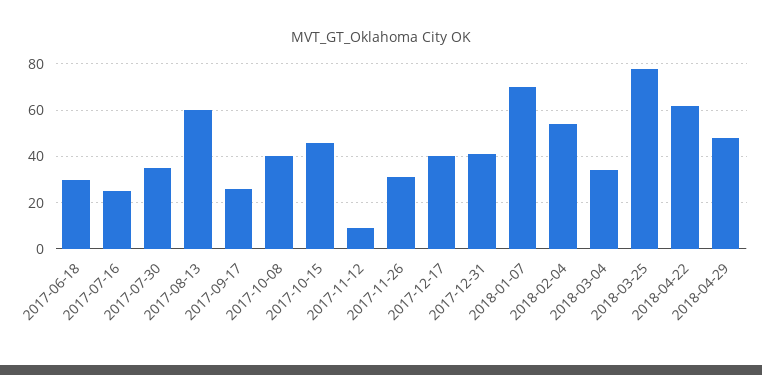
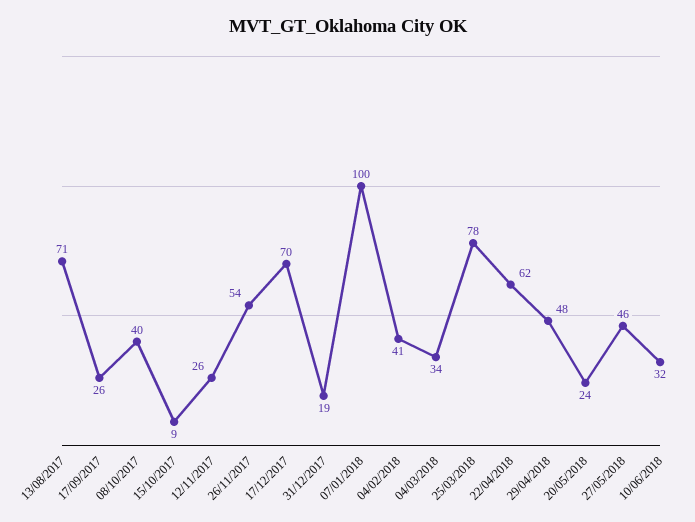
2017-06-18: 30 -> none
2017-07-16: 25 -> none
2017-07-30: 35 -> none
2017-08-13: 60 -> 71
2017-10-15: 45 -> 9
2017-11-12: 10 -> 26
2017-11-26: 30 -> 54
2017-12-17: 40 -> 70
2017-12-31: 40 -> 19
2018-01-07: 70 -> 100
2018-02-04: 55 -> 41
20/05/2018: none -> 24
27/05/2018: none -> 46
10/06/2018: none -> 32

